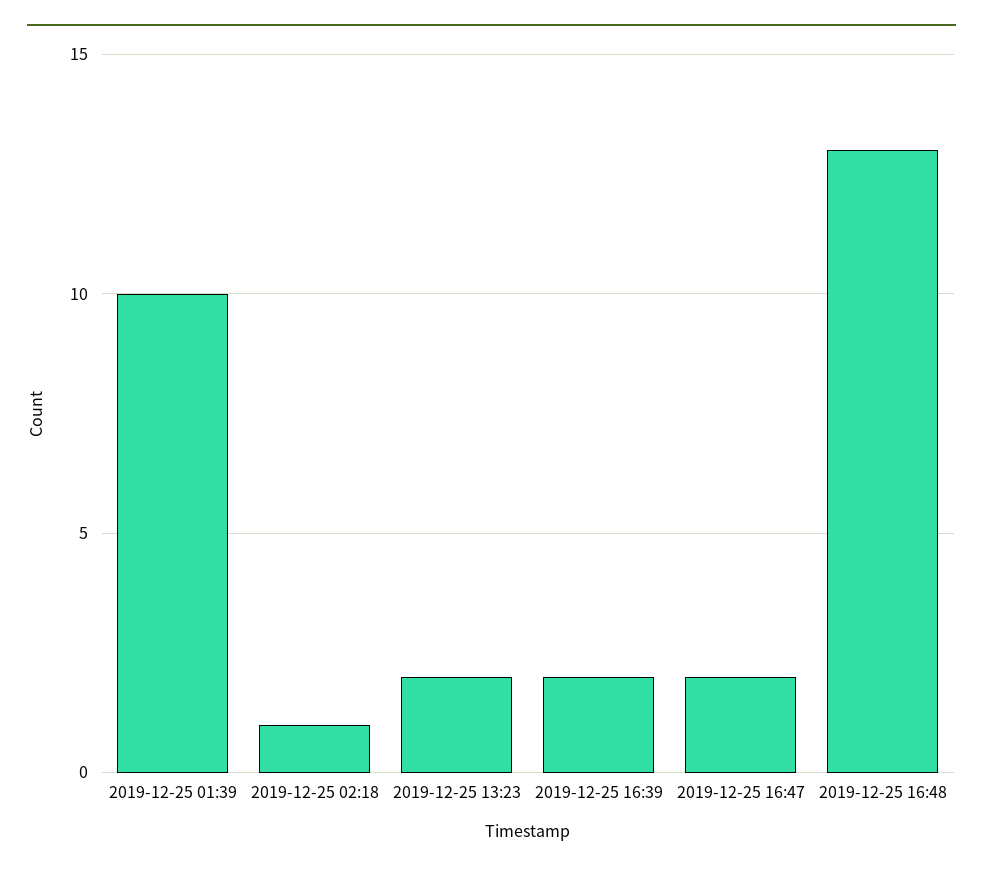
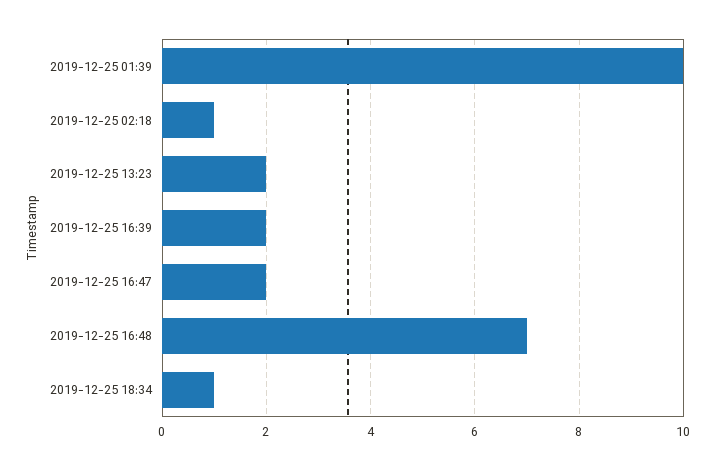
2019-12-25 16:48: 13 -> 7
2019-12-25 18:34: none -> 1

